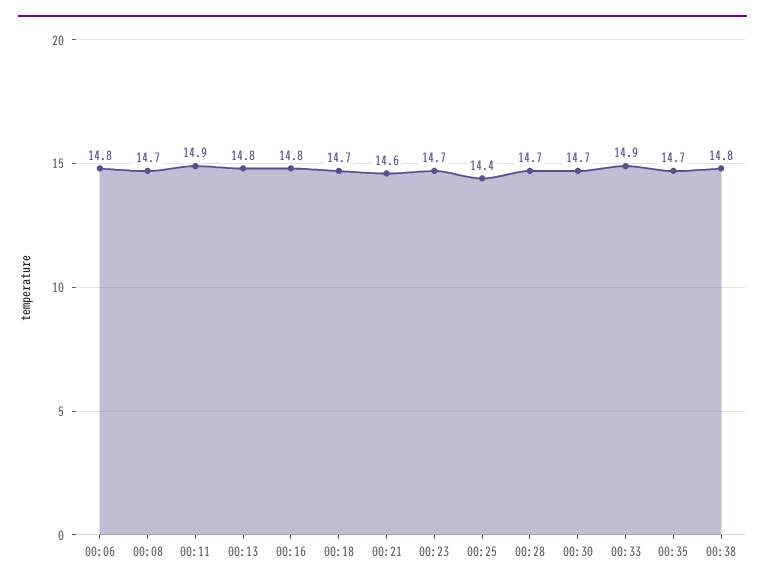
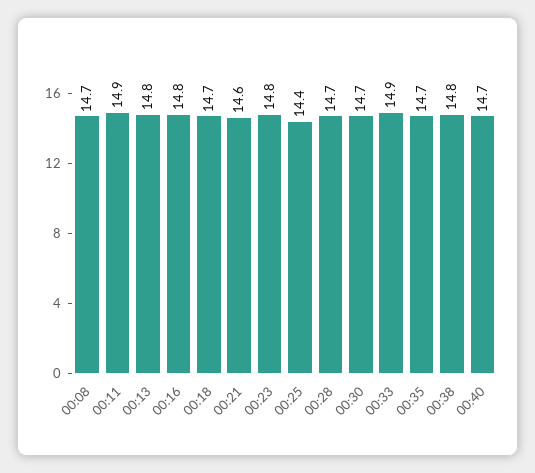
00:06: 14.8 -> none
00:23: 14.7 -> 14.8
00:40: none -> 14.7

